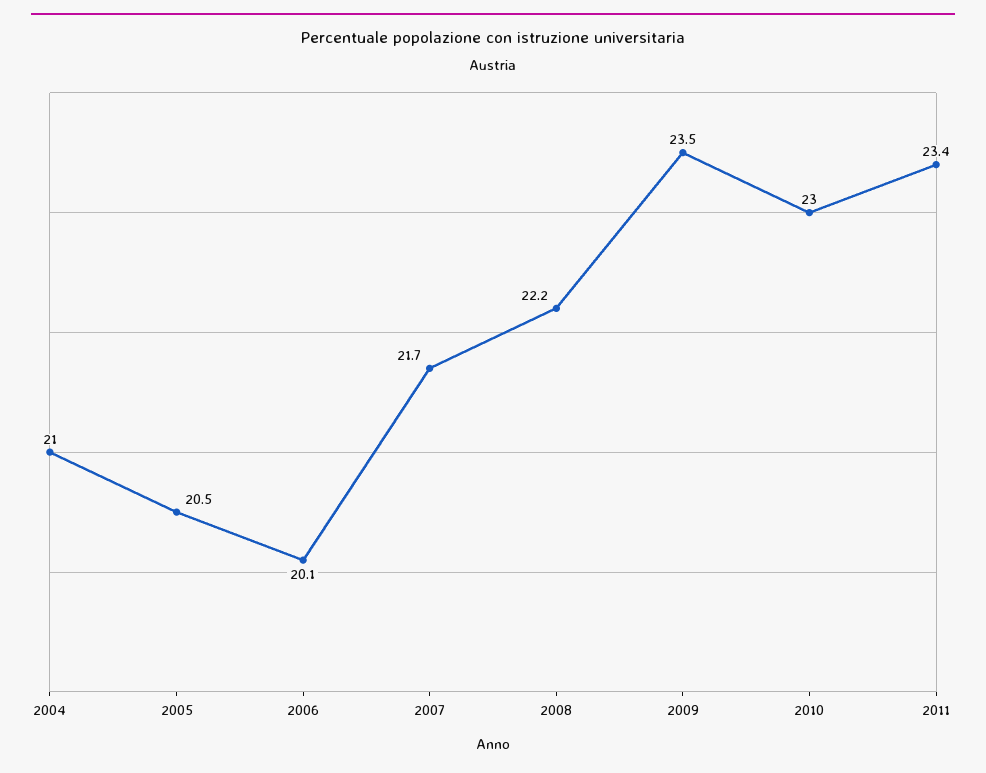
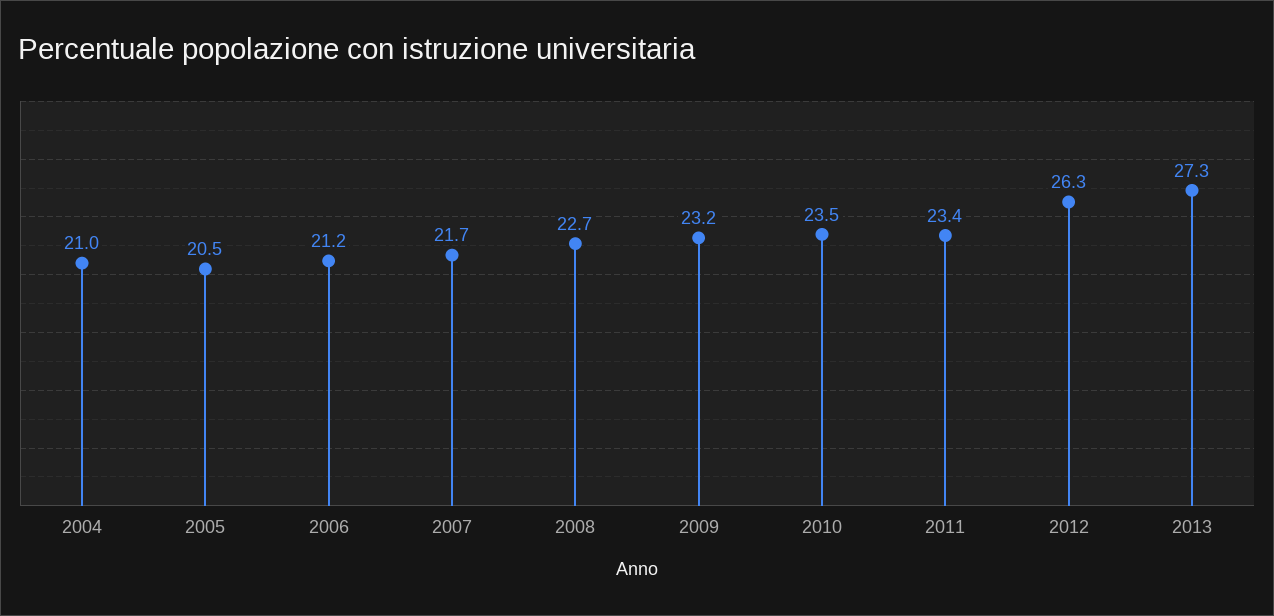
2006: 20.1 -> 21.2
2008: 22.2 -> 22.7
2009: 23.5 -> 23.2
2010: 23 -> 23.5
2012: none -> 26.3
2013: none -> 27.3

